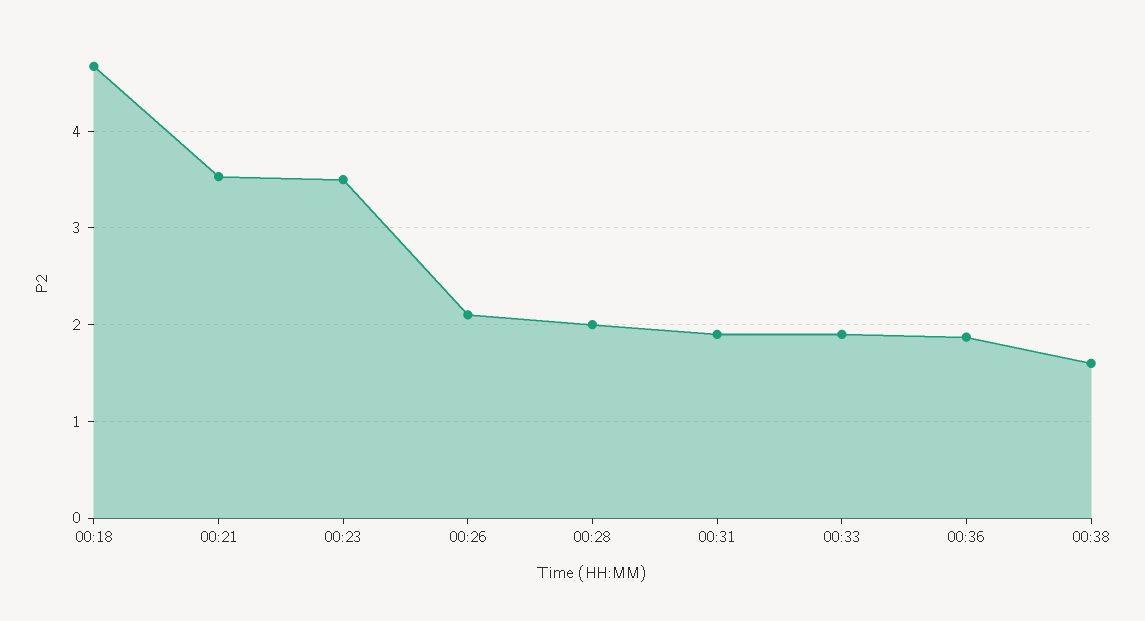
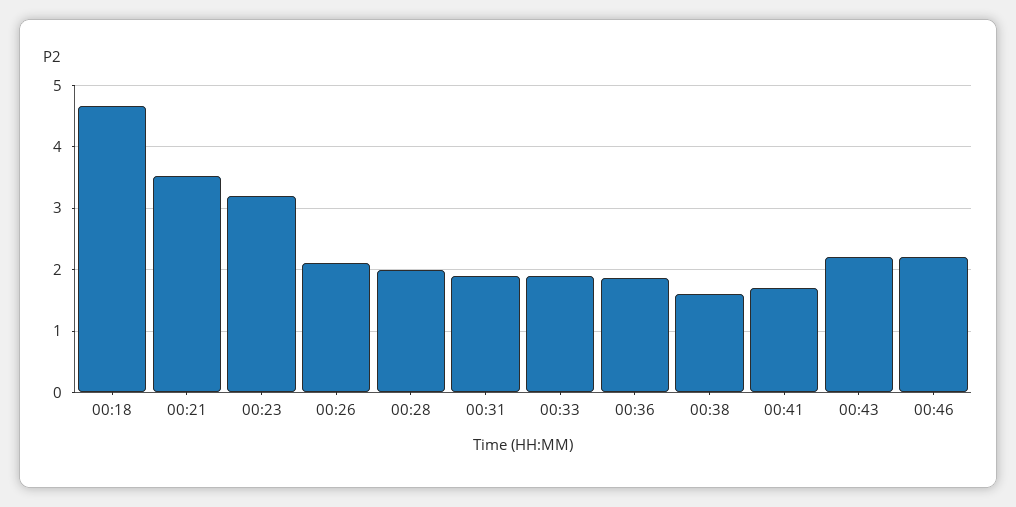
00:23: 3.5 -> 3.2
00:41: none -> 1.7
00:43: none -> 2.2
00:46: none -> 2.2

